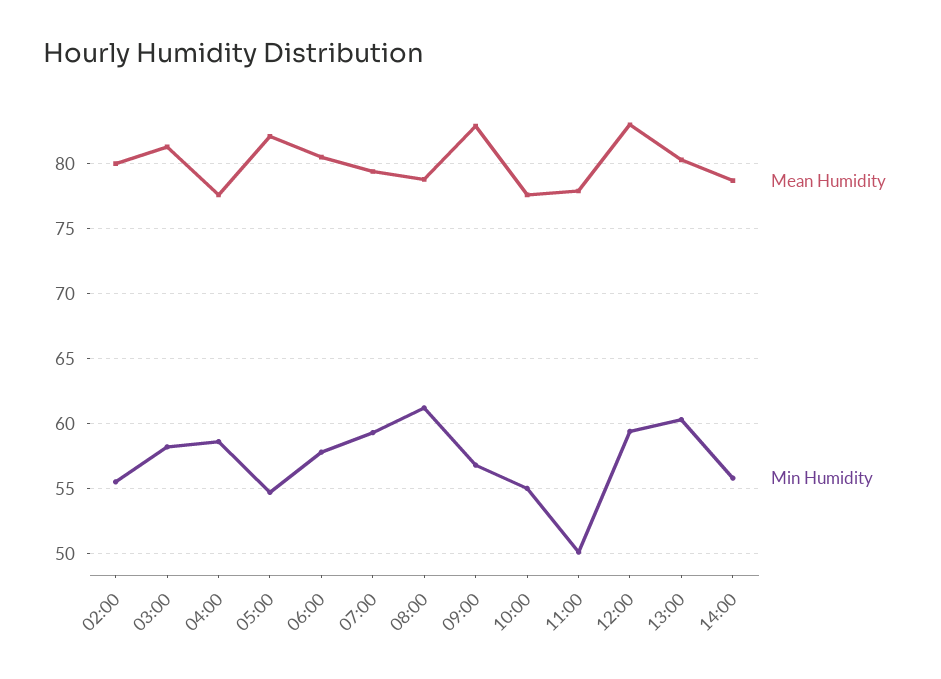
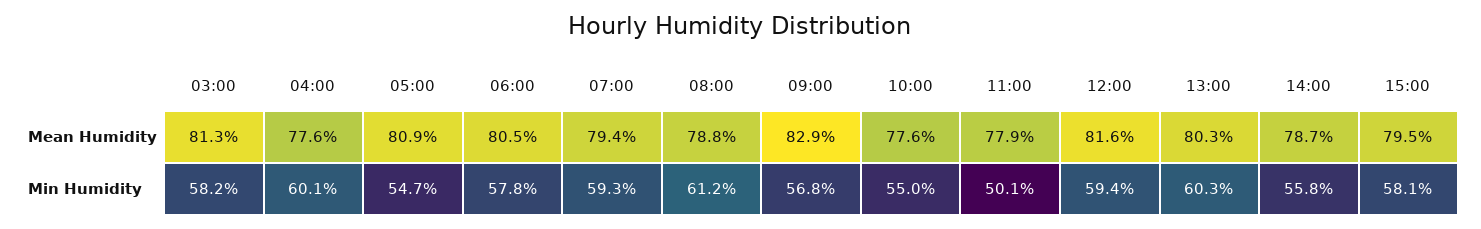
Mean Humidity, 02:00: 80 -> none
Min Humidity, 02:00: 55.5 -> none
Min Humidity, 04:00: 58.5 -> 60.1
Mean Humidity, 05:00: 82 -> 80.9
Mean Humidity, 12:00: 83 -> 81.6
Mean Humidity, 15:00: none -> 79.5
Min Humidity, 15:00: none -> 58.1

